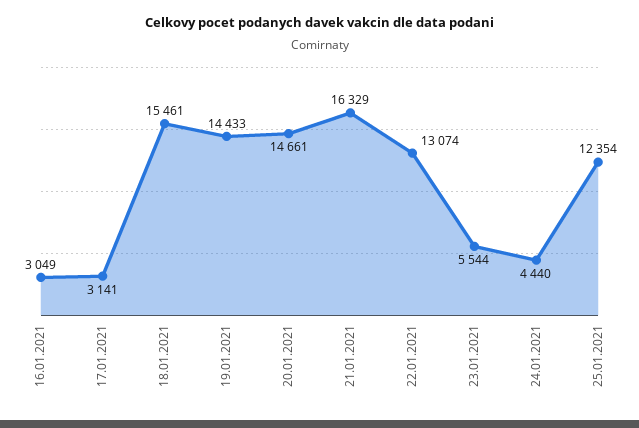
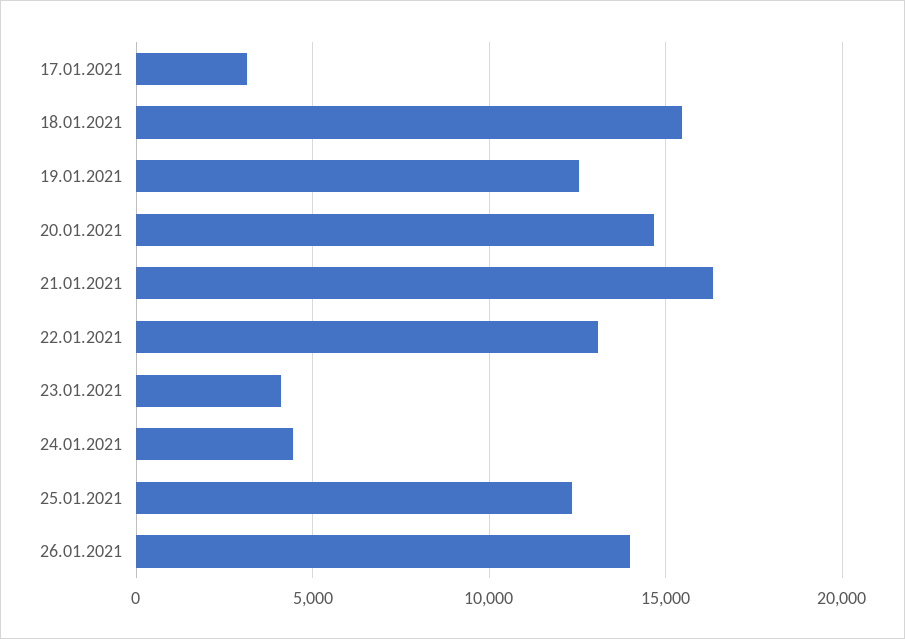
16.01.2021: 3049 -> none
19.01.2021: 14433 -> 12500
23.01.2021: 5544 -> 4000
26.01.2021: none -> 14000

